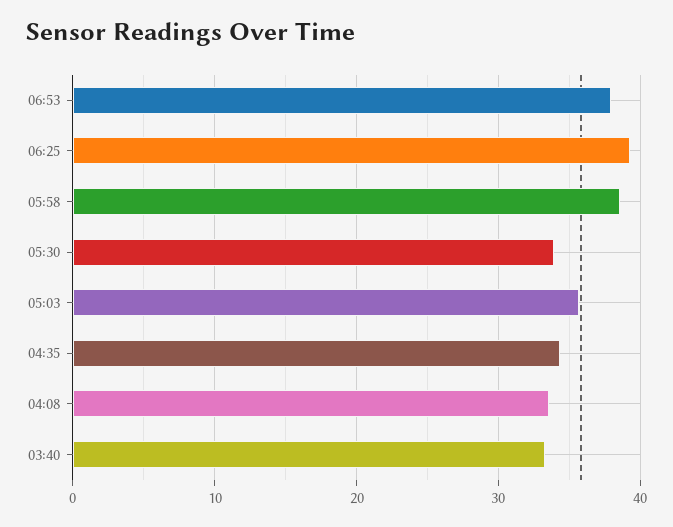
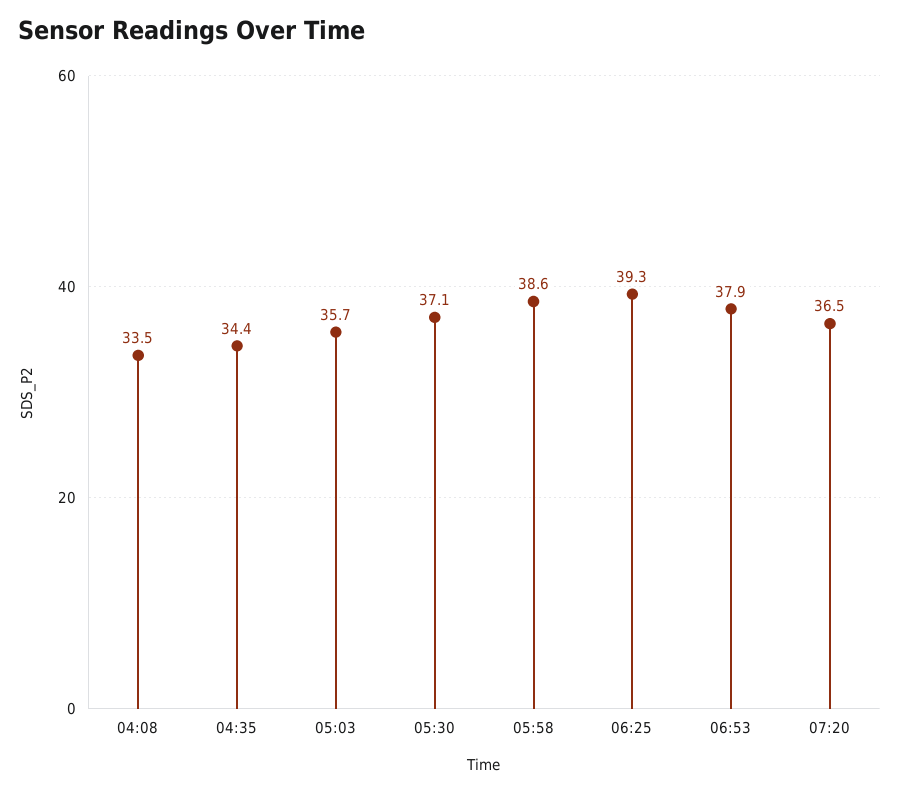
05:30: 34 -> 37.1
03:40: 33 -> none
07:20: none -> 36.5

